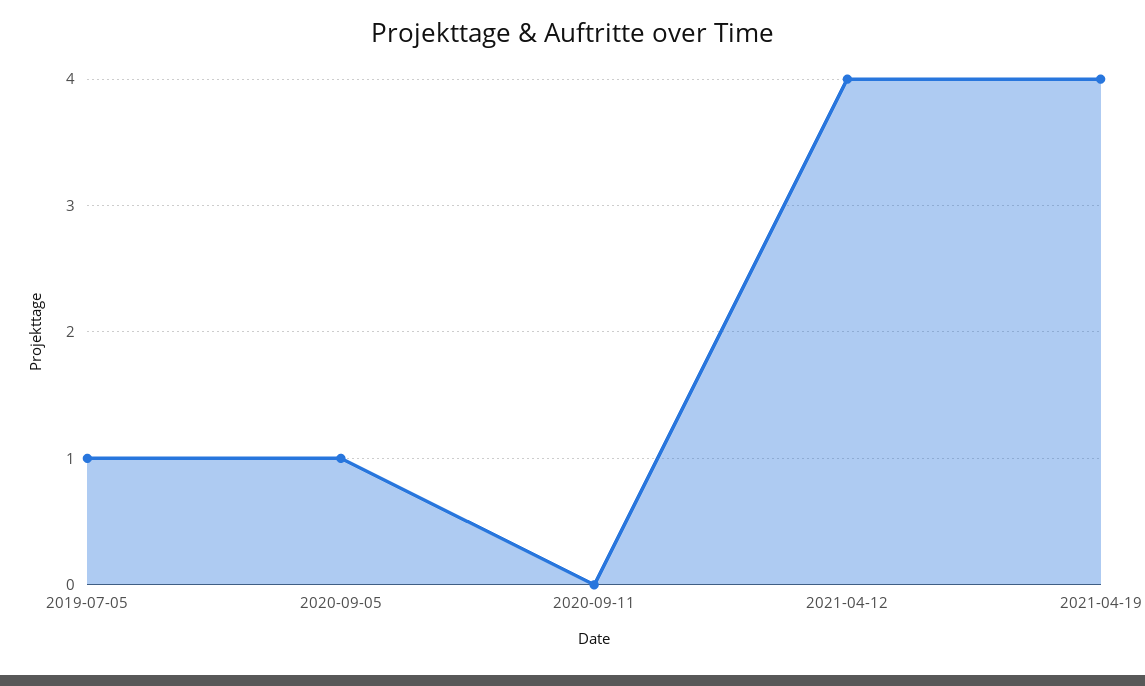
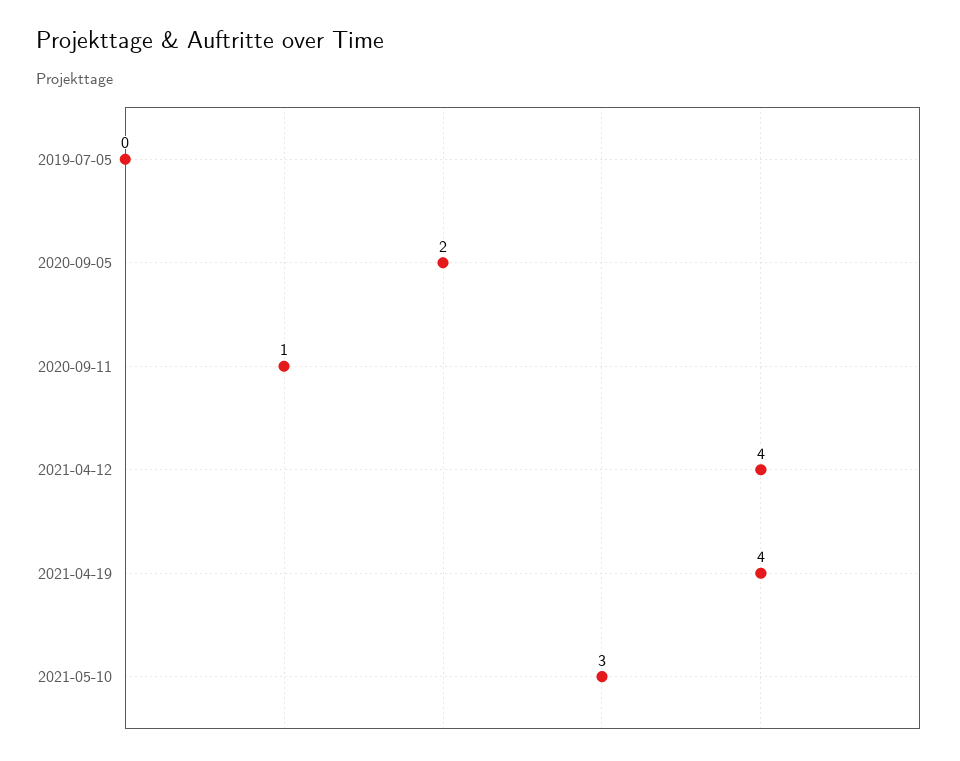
2019-07-05: 1 -> 0
2020-09-05: 1 -> 2
2020-09-11: 0 -> 1
2021-05-10: none -> 3

